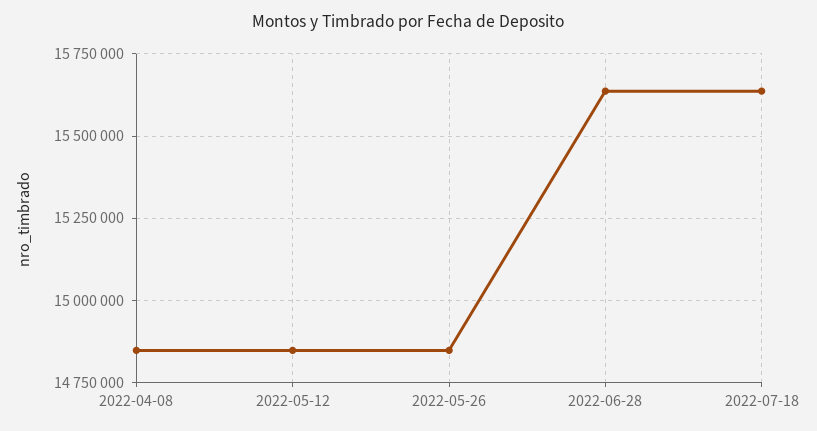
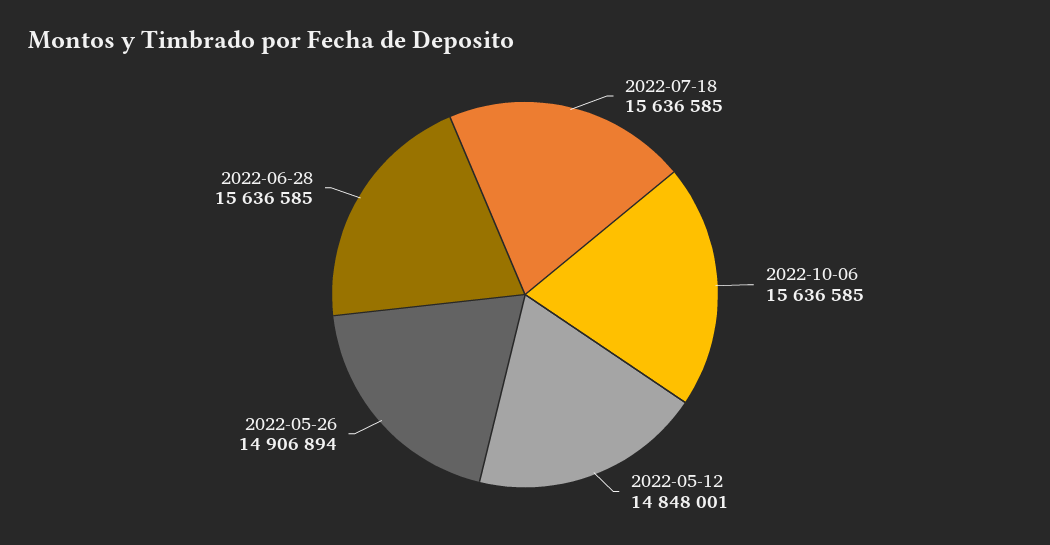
2022-04-08: 14850000 -> none
2022-05-26: 14850000 -> 14906894
2022-10-06: none -> 15636585

